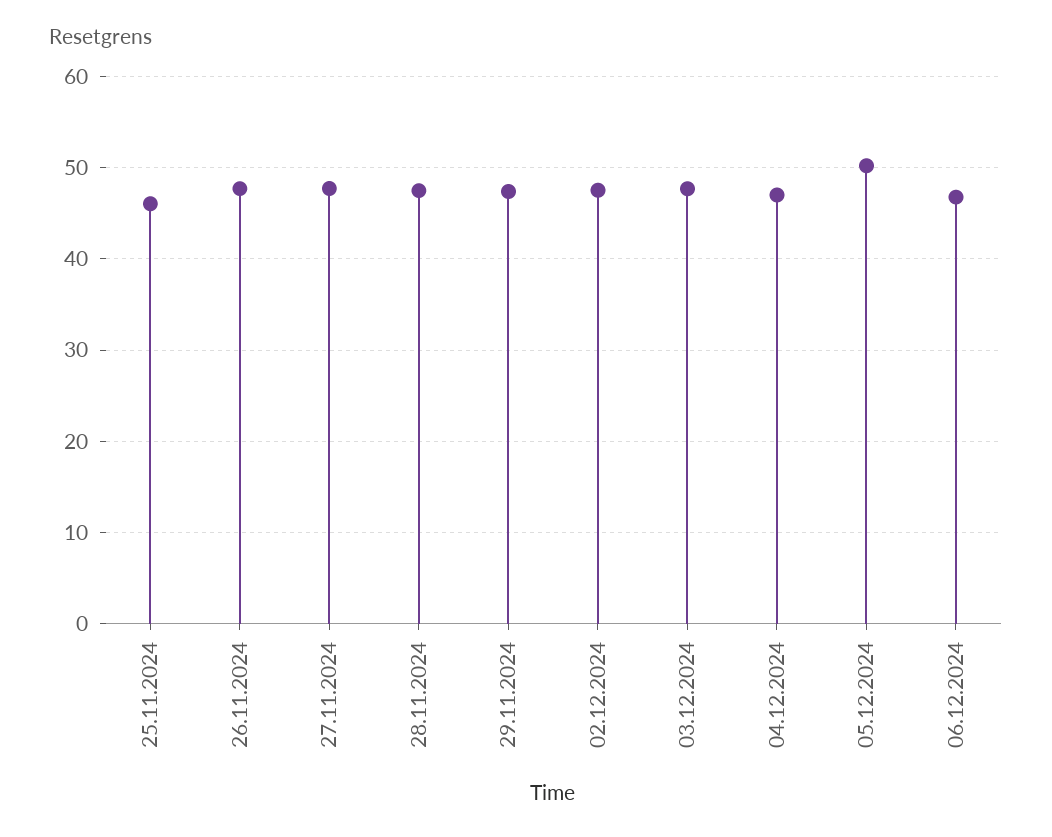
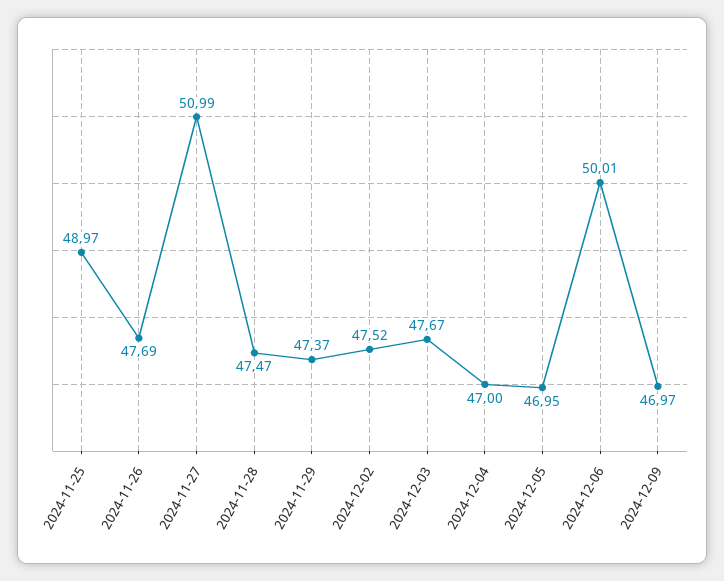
25.11.2024: 46 -> 48.97
27.11.2024: 48 -> 50.99
05.12.2024: 50 -> 46.95
06.12.2024: 47 -> 50.01
2024-12-09: none -> 46.97

